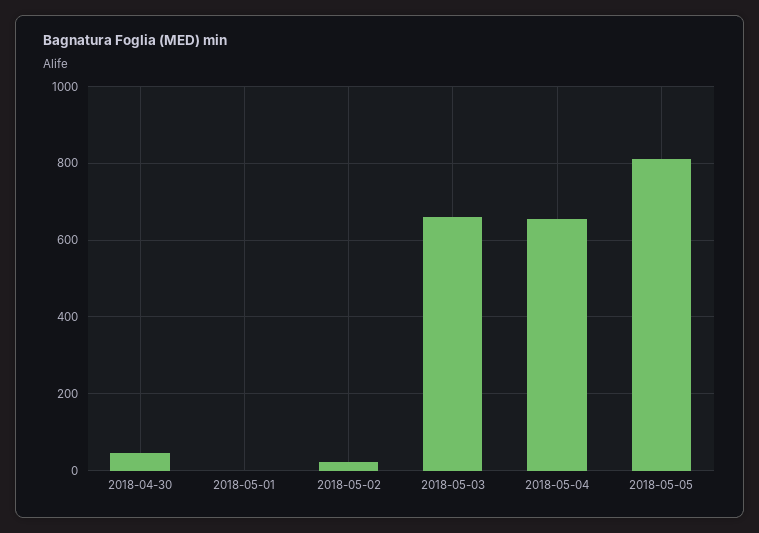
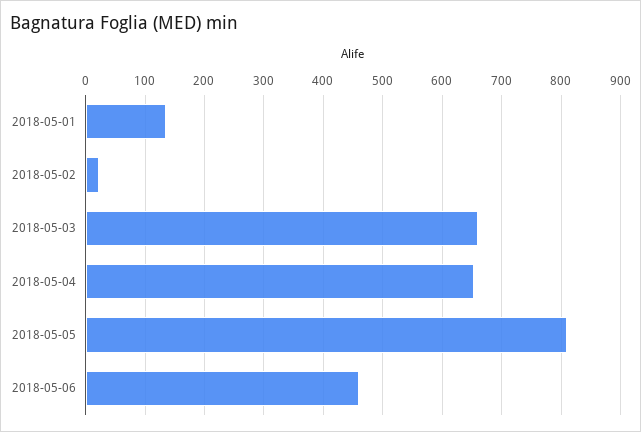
2018-04-30: 40 -> none
2018-05-01: 0 -> 140
2018-05-06: none -> 460

